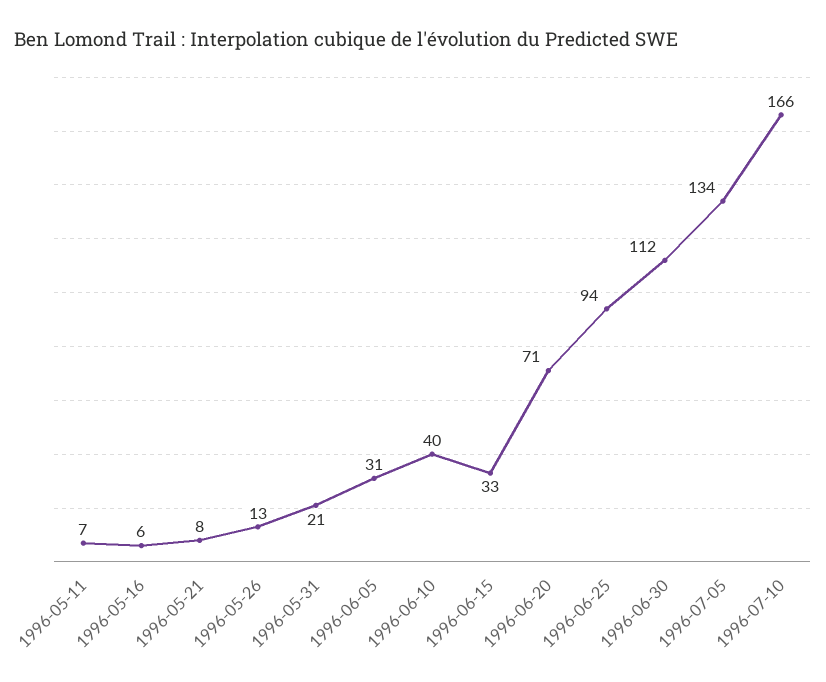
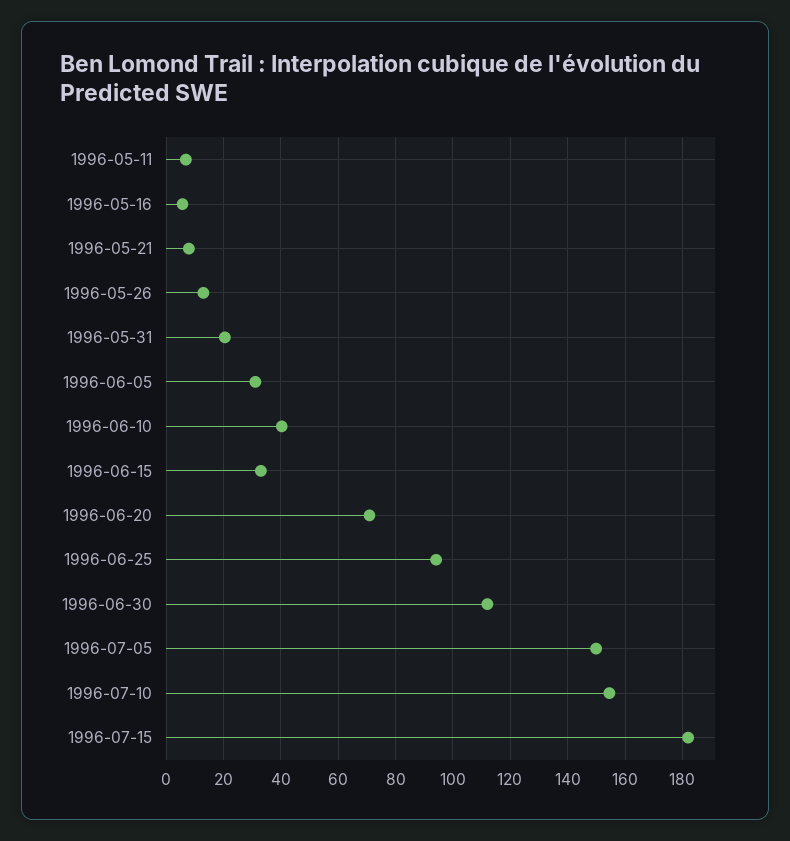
1996-07-05: 134 -> 150
1996-07-10: 166 -> 155
1996-07-15: none -> 182.5

